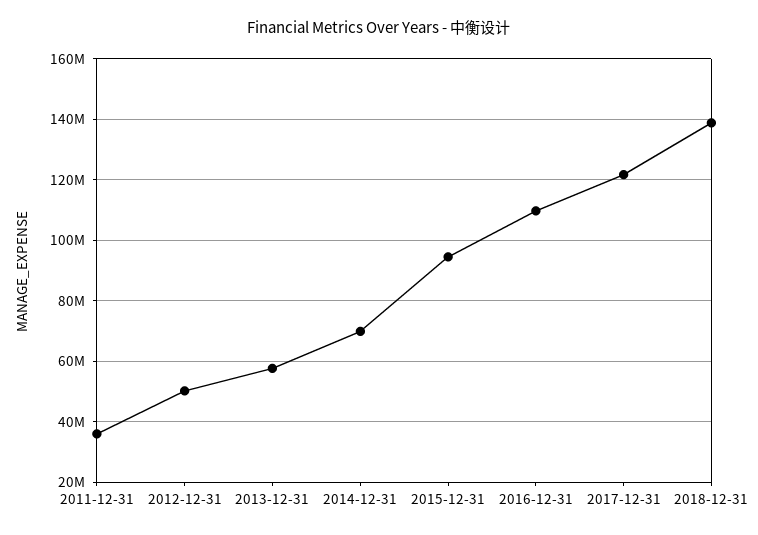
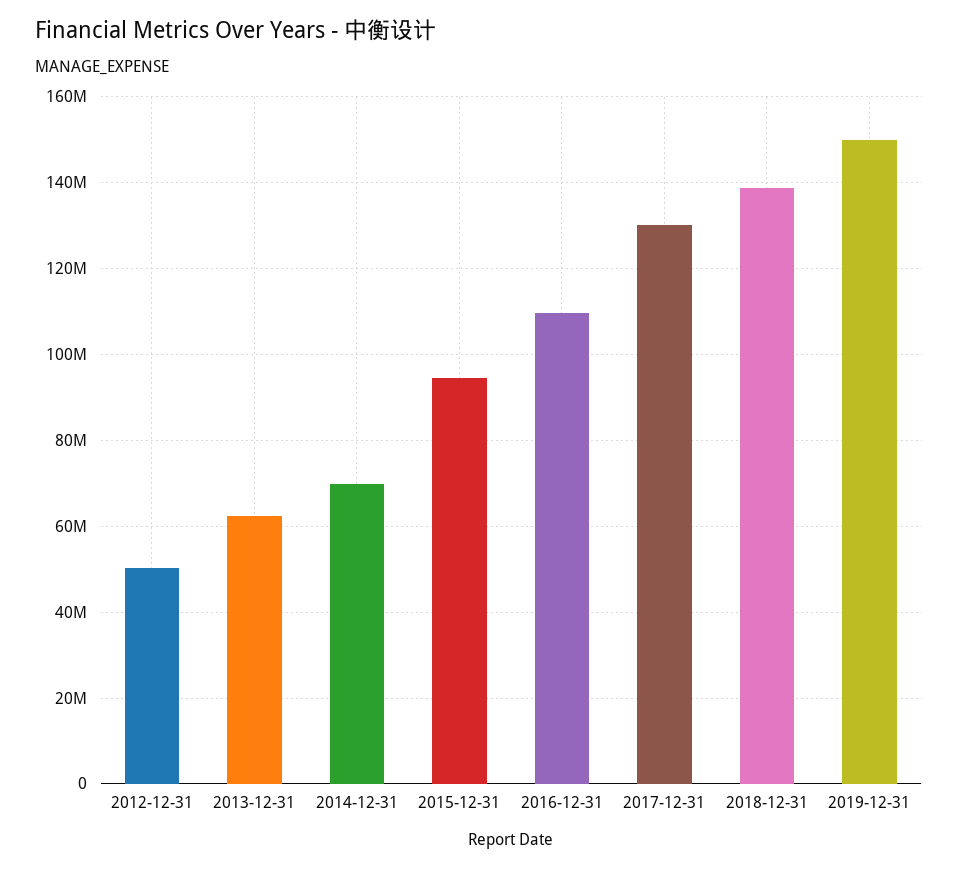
2011-12-31: 36000000 -> none
2013-12-31: 58000000 -> 62000000
2017-12-31: 122000000 -> 130000000
2019-12-31: none -> 150000000

